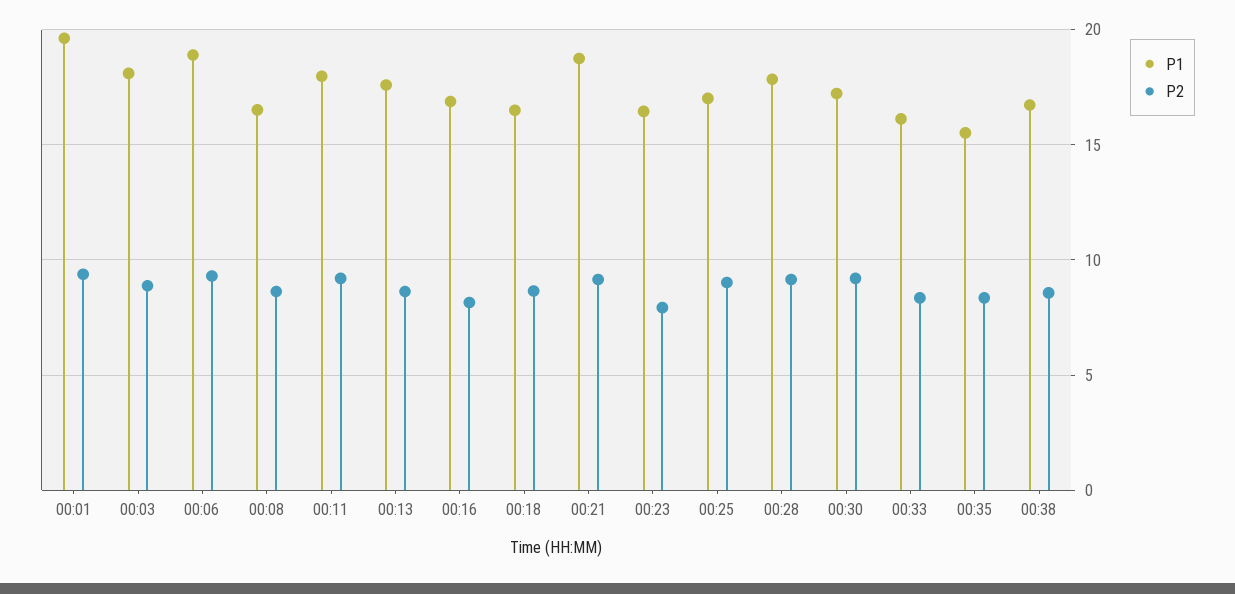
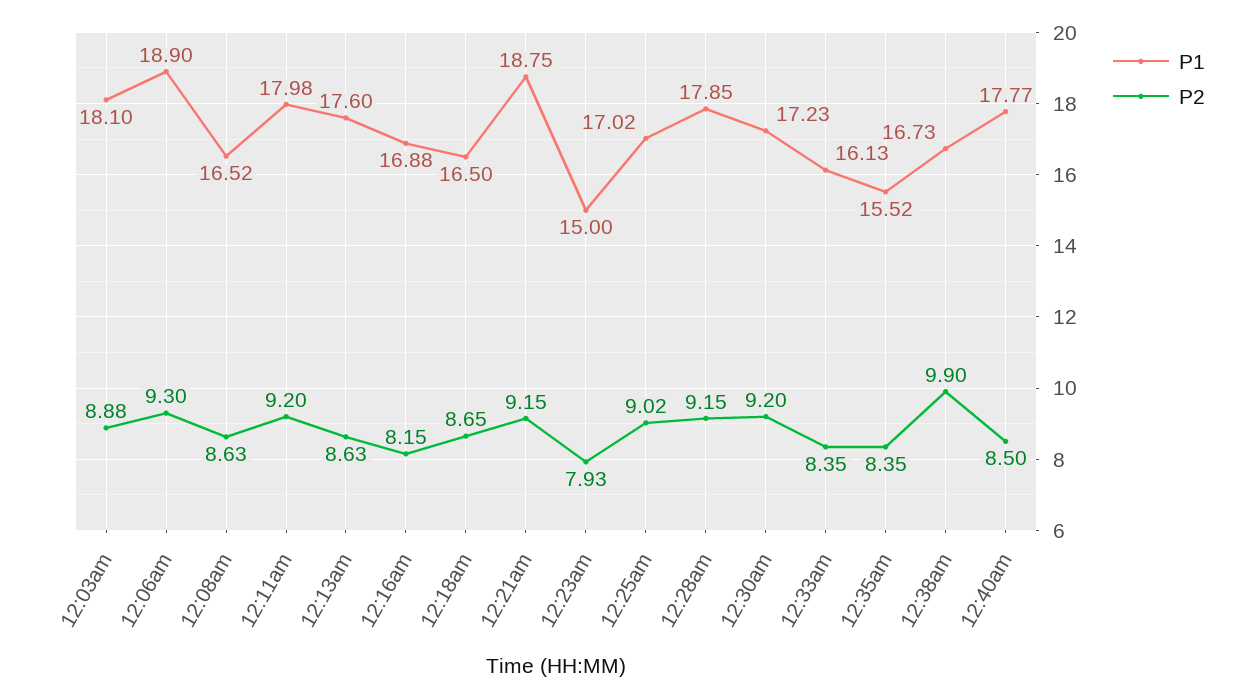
P1, 00:01: 19.5 -> none
P2, 00:01: 9.5 -> none
P1, 00:23: 16.5 -> 15
P2, 00:38: 8.5 -> 9.9
P1, 12:40am: none -> 17.77
P2, 12:40am: none -> 8.5

